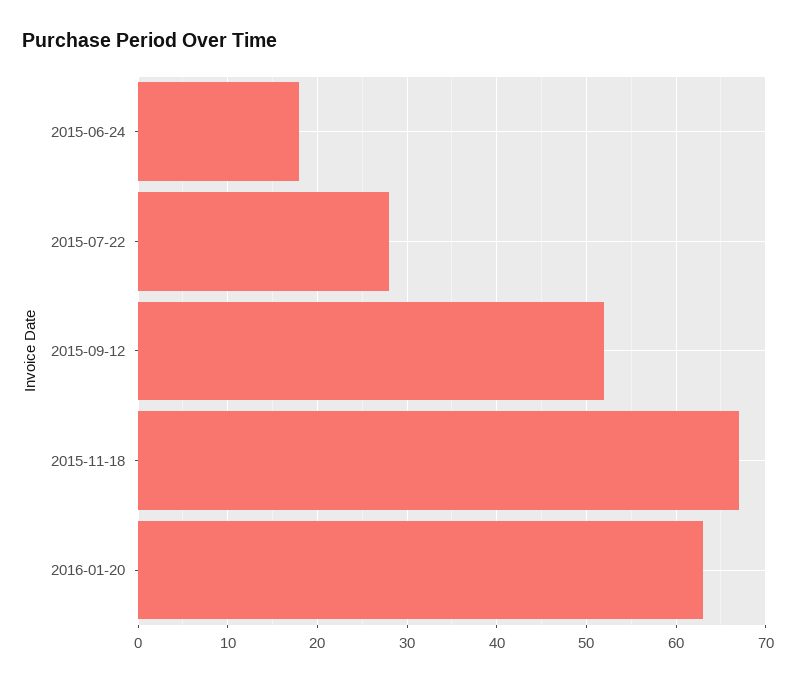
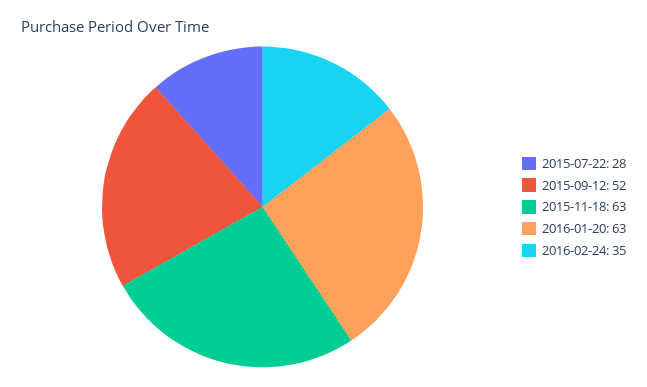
2015-06-24: 18 -> none
2015-11-18: 67 -> 63
2016-02-24: none -> 35

